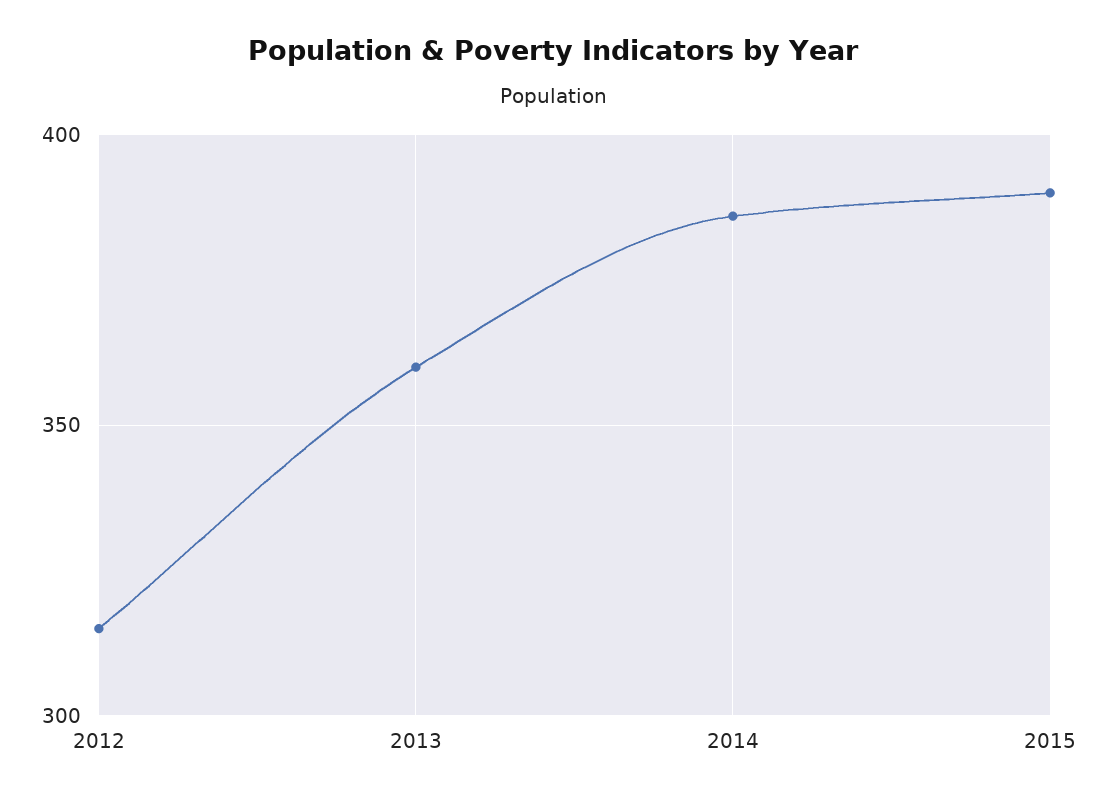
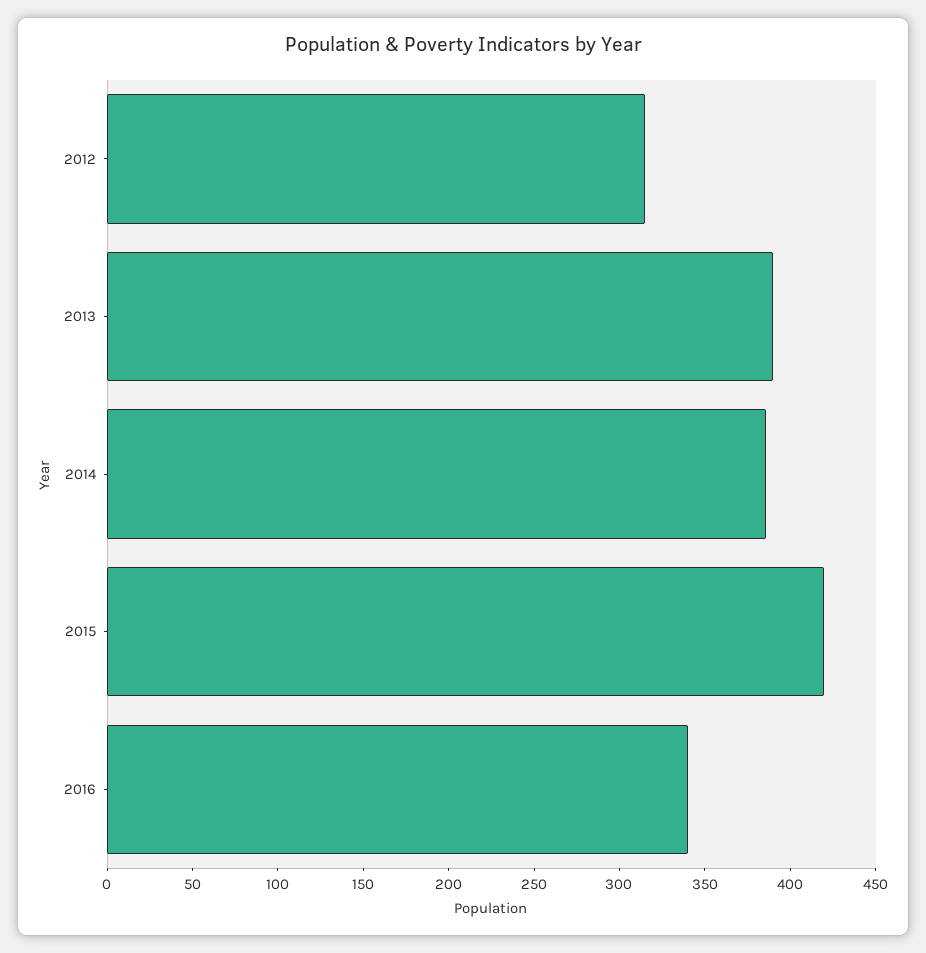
2013: 360 -> 390
2015: 390 -> 420
2016: none -> 340

